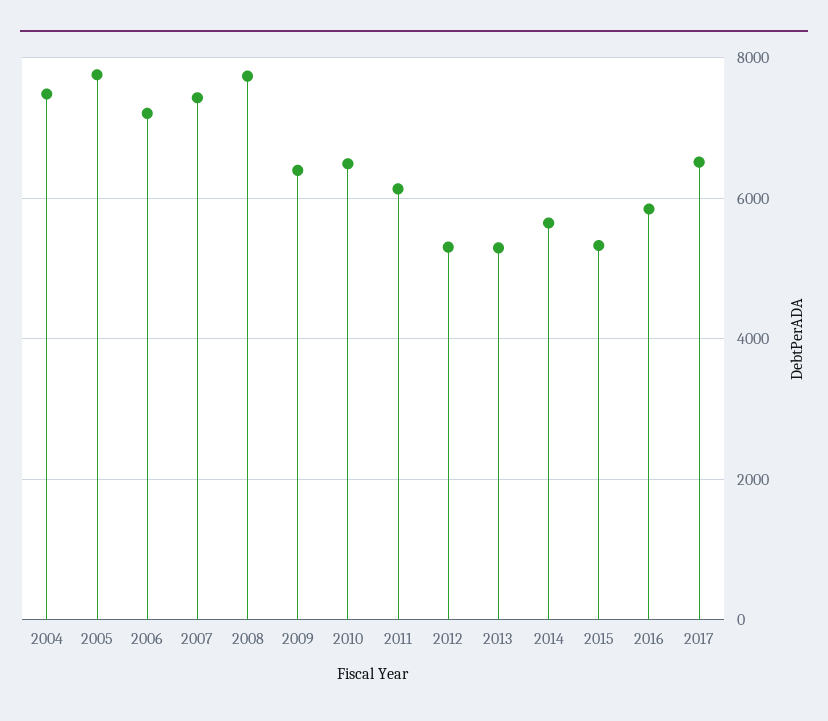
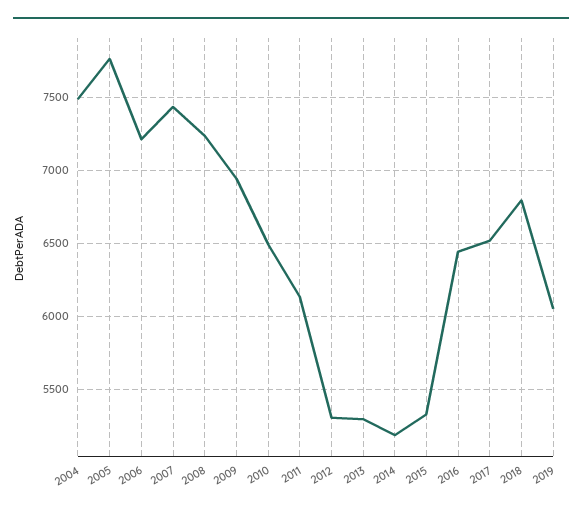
2008: 7800 -> 7250
2009: 6400 -> 6950
2014: 5600 -> 5200
2016: 5800 -> 6450
2018: none -> 6800
2019: none -> 6050

